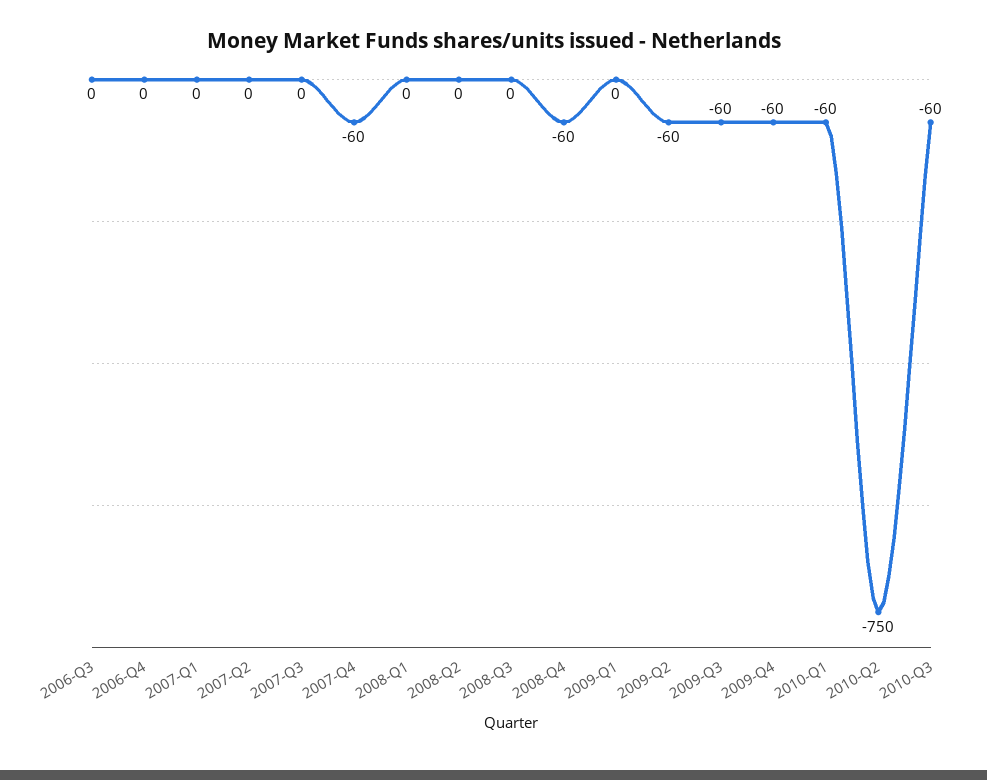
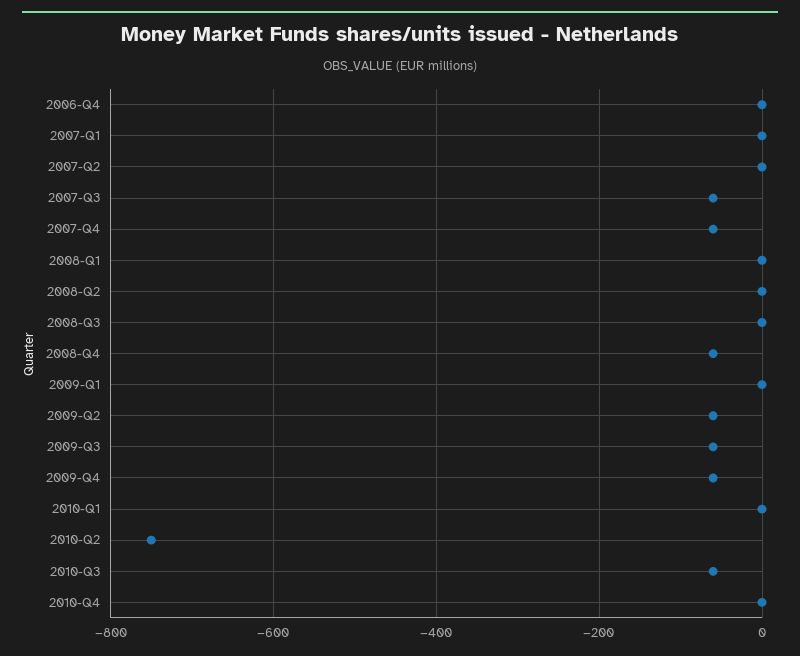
2006-Q3: 0 -> none
2007-Q3: 0 -> -60
2010-Q1: -60 -> 0
2010-Q4: none -> 0

